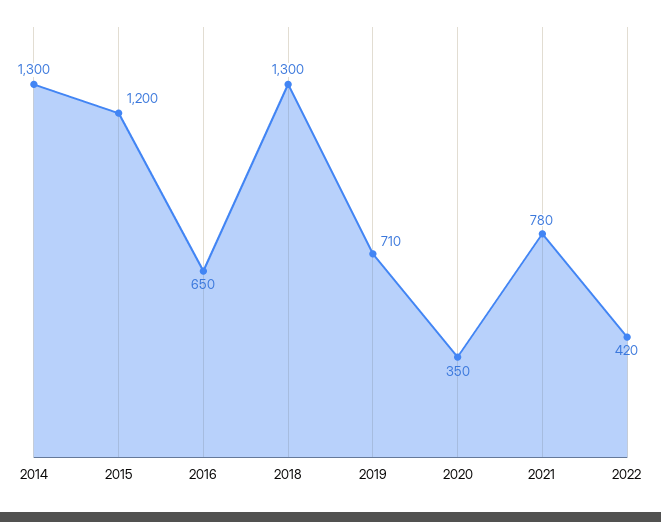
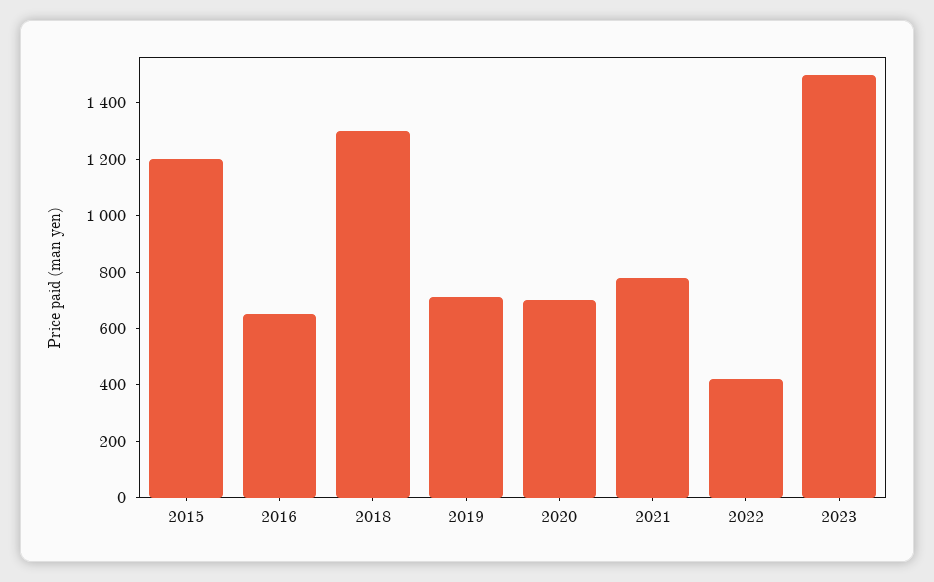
2014: 1300 -> none
2020: 350 -> 700
2023: none -> 1500

